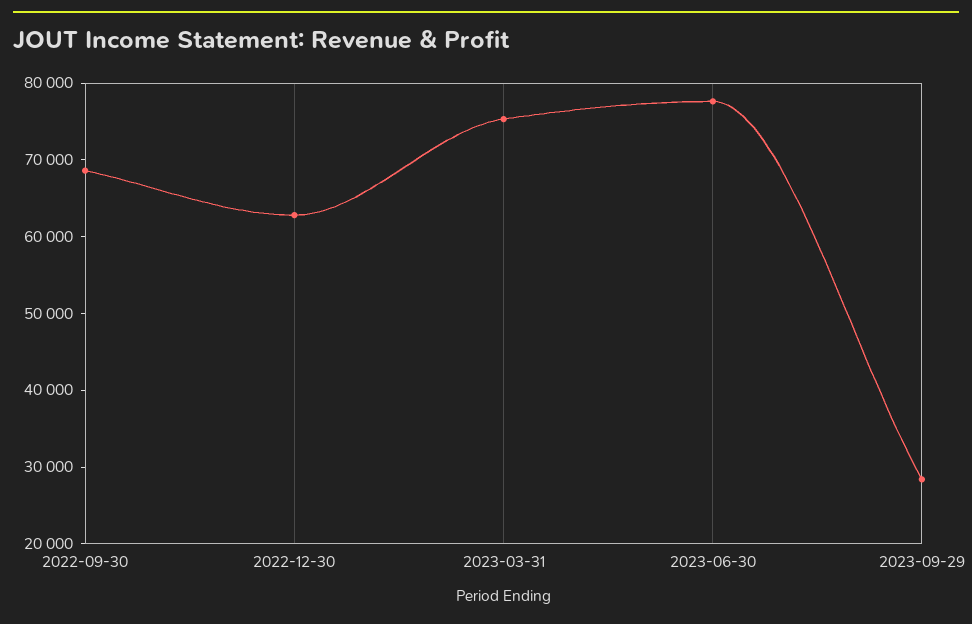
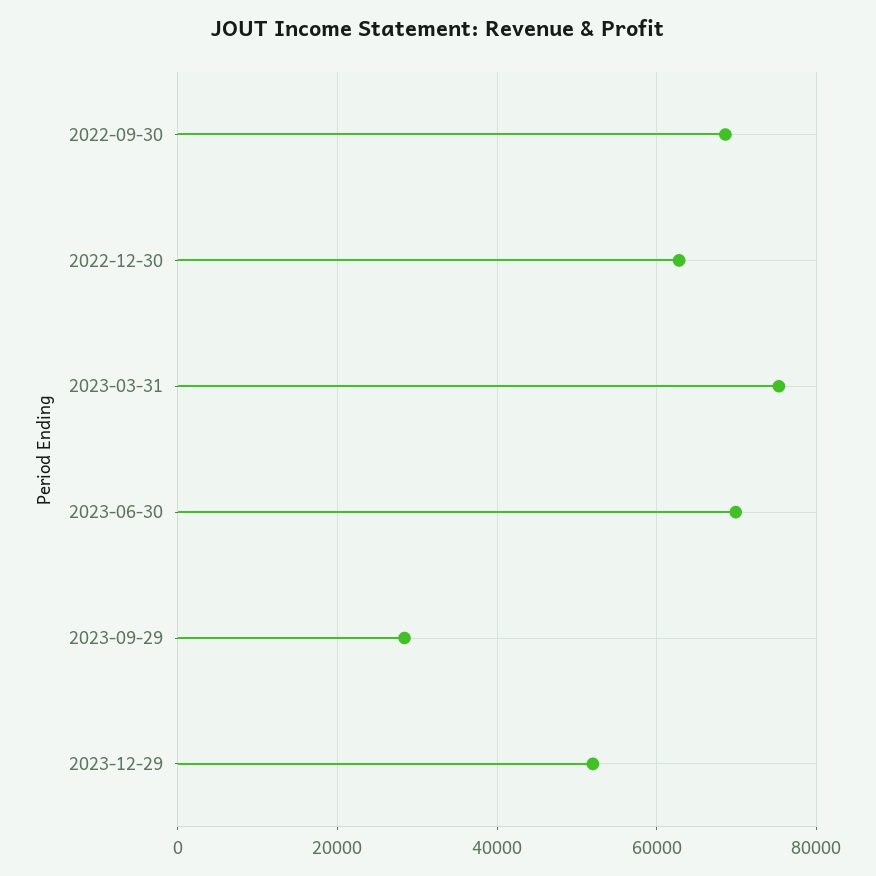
2023-06-30: 78000 -> 70000
2023-12-29: none -> 52000

